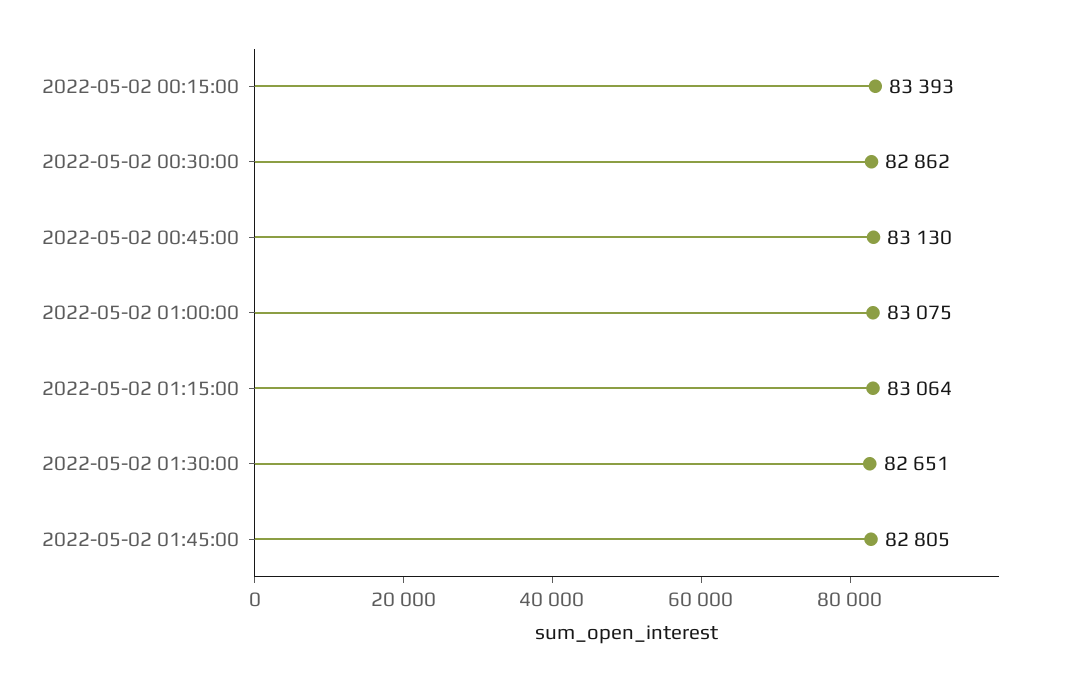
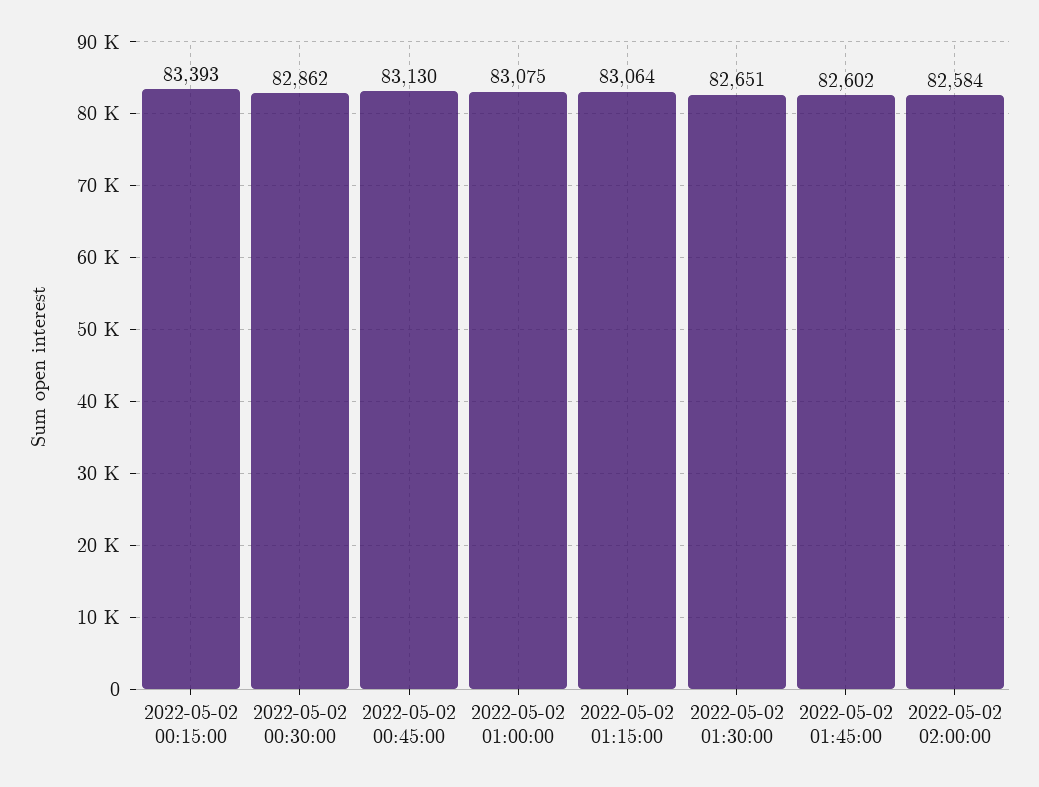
2022-05-02 01:45:00: 82805 -> 82602
2022-05-02 02:00:00: none -> 82584

